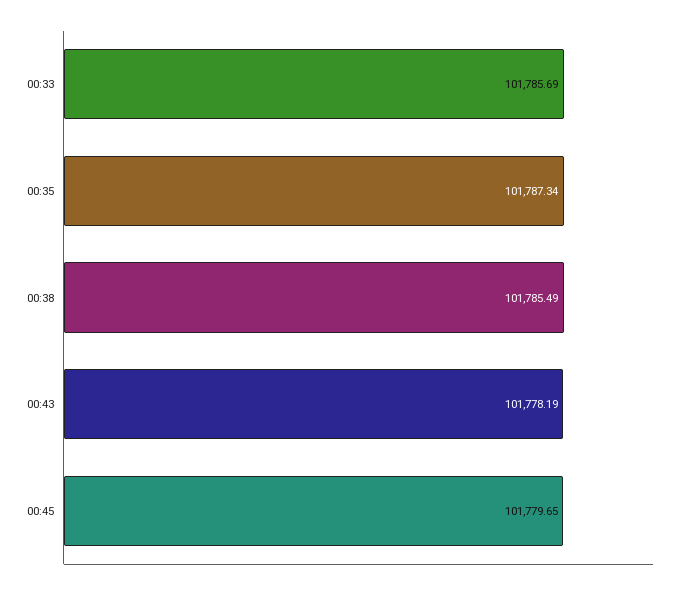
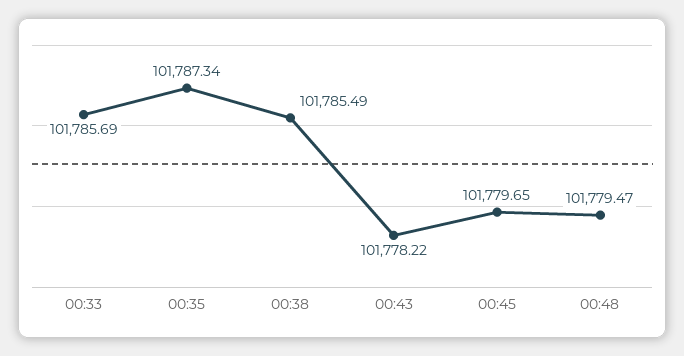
00:43: 101778.19 -> 101778.22
00:48: none -> 101779.47

